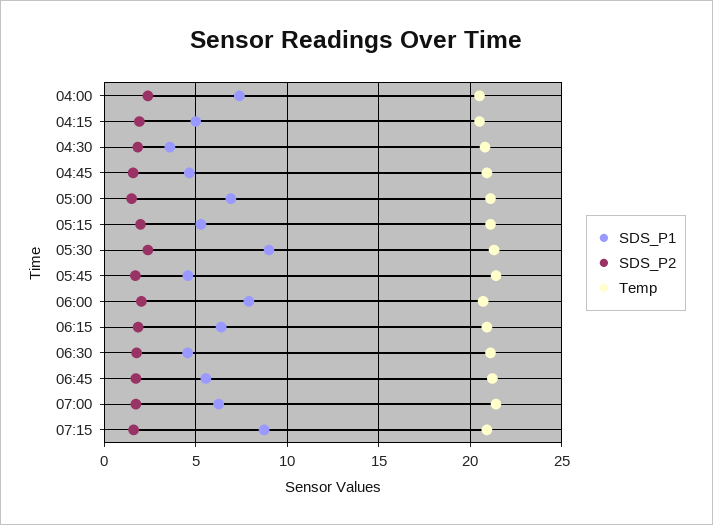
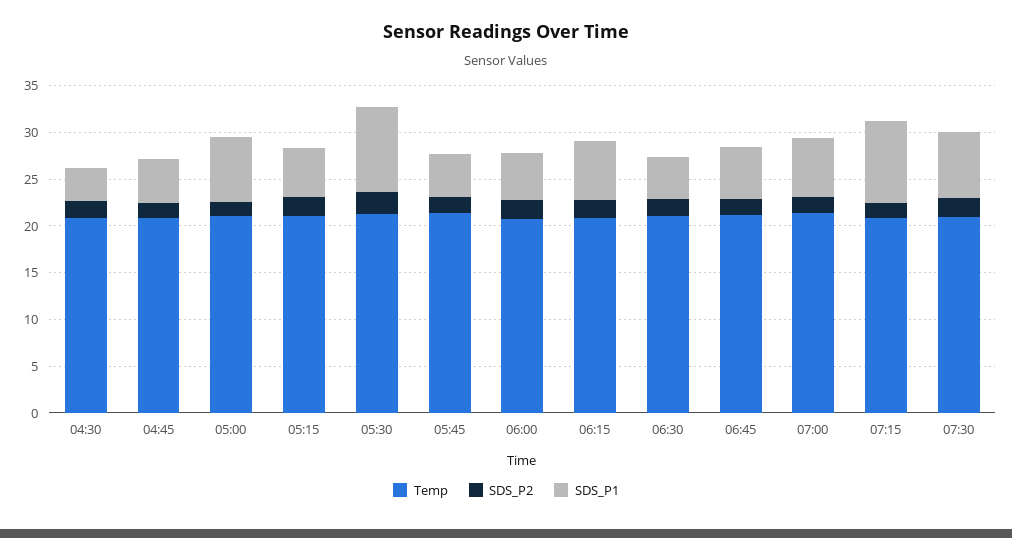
SDS_P1, 04:00: 7.5 -> none
SDS_P2, 04:00: 2.5 -> none
Temp, 04:00: 20.5 -> none
SDS_P1, 04:15: 5 -> none
SDS_P2, 04:15: 2 -> none
Temp, 04:15: 20.5 -> none
SDS_P1, 06:00: 8 -> 5
Temp, 07:30: none -> 21
SDS_P2, 07:30: none -> 2
SDS_P1, 07:30: none -> 7

